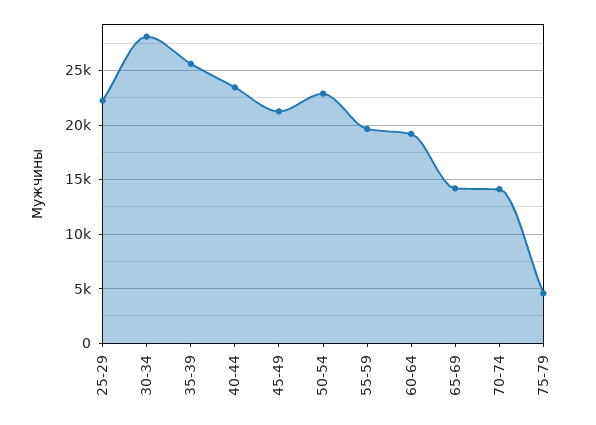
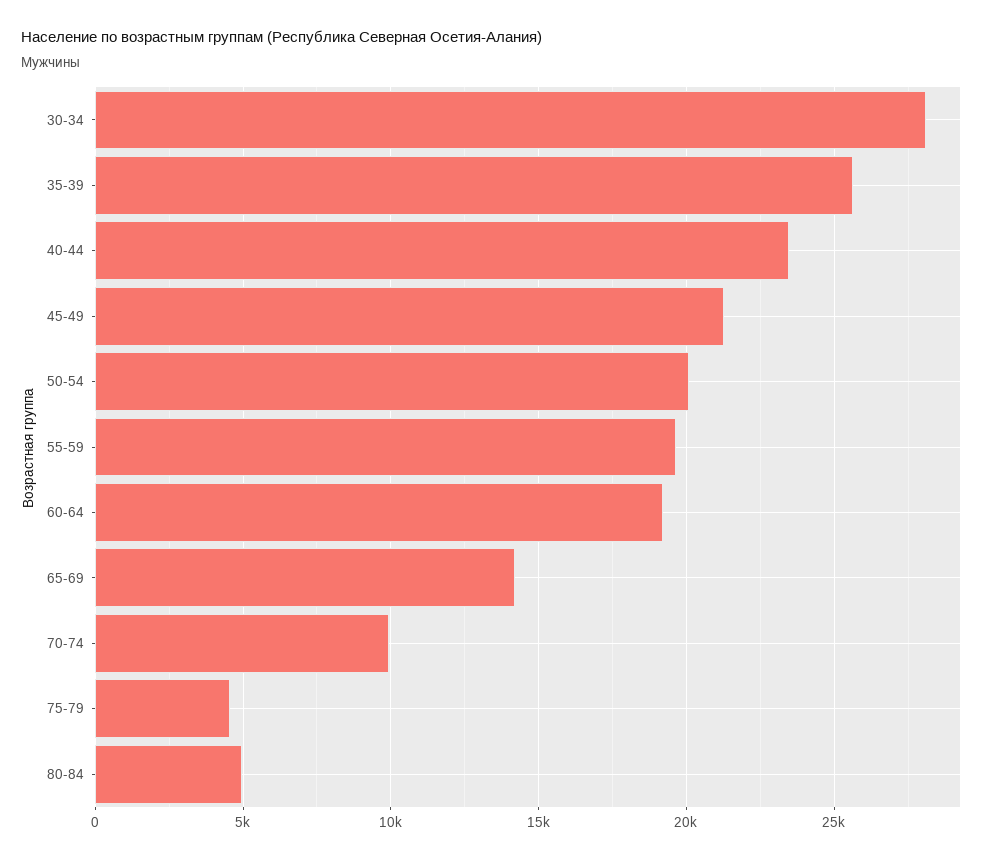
25-29: 22000 -> none
50-54: 23000 -> 20000
70-74: 14000 -> 10000
80-84: none -> 5000

